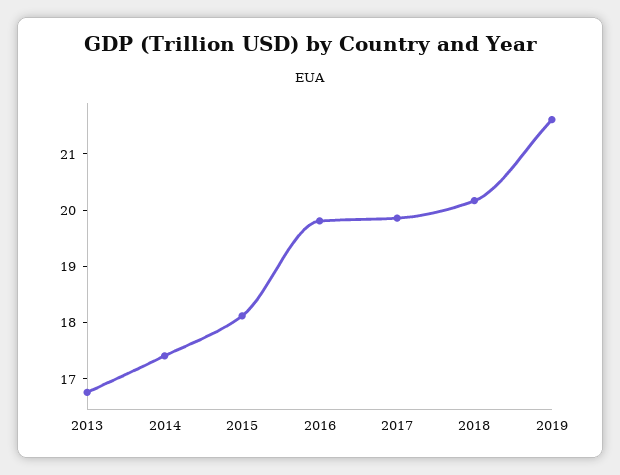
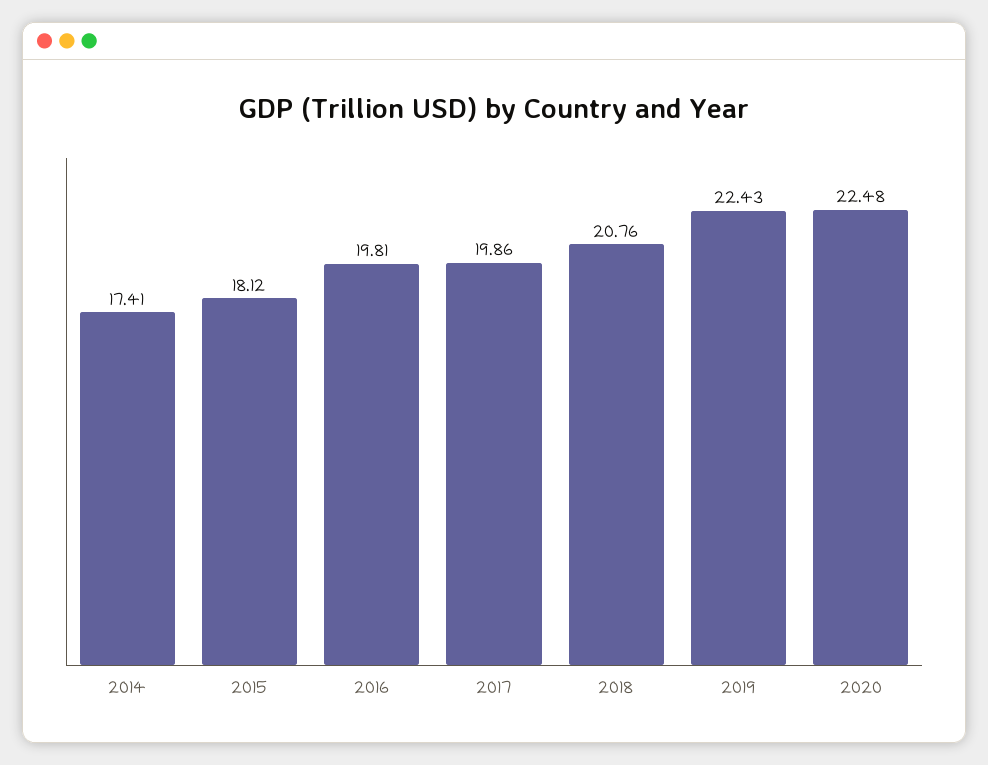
2013: 16.8 -> none
2018: 20.2 -> 20.76
2019: 21.6 -> 22.43
2020: none -> 22.48

